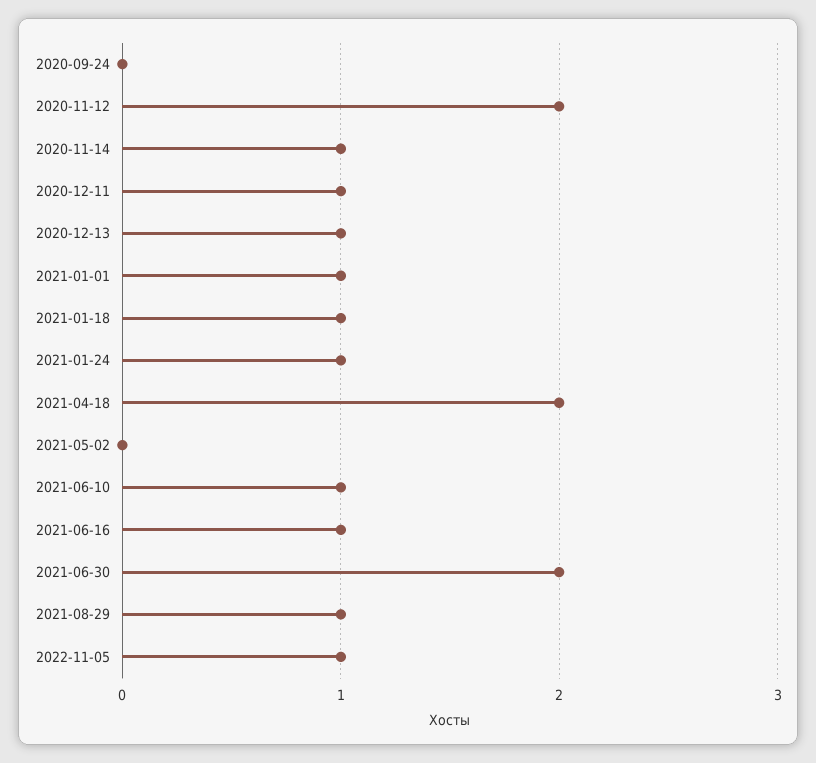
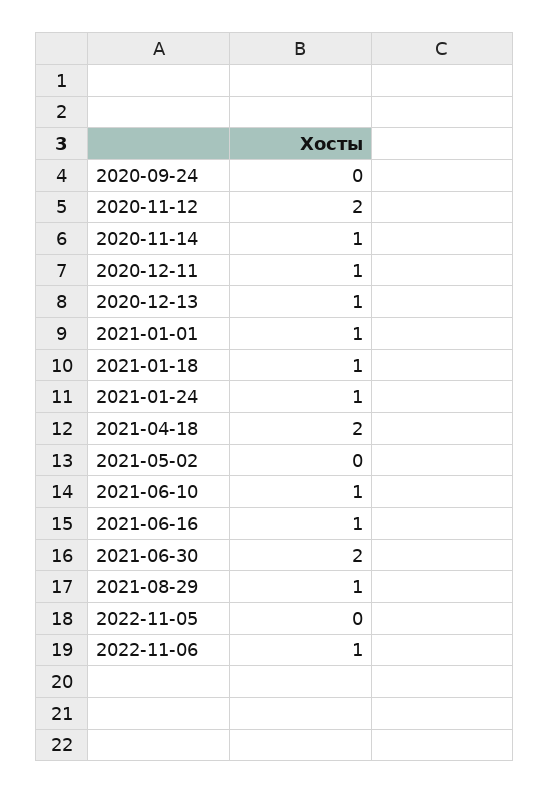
2022-11-05: 1 -> 0
2022-11-06: none -> 1

